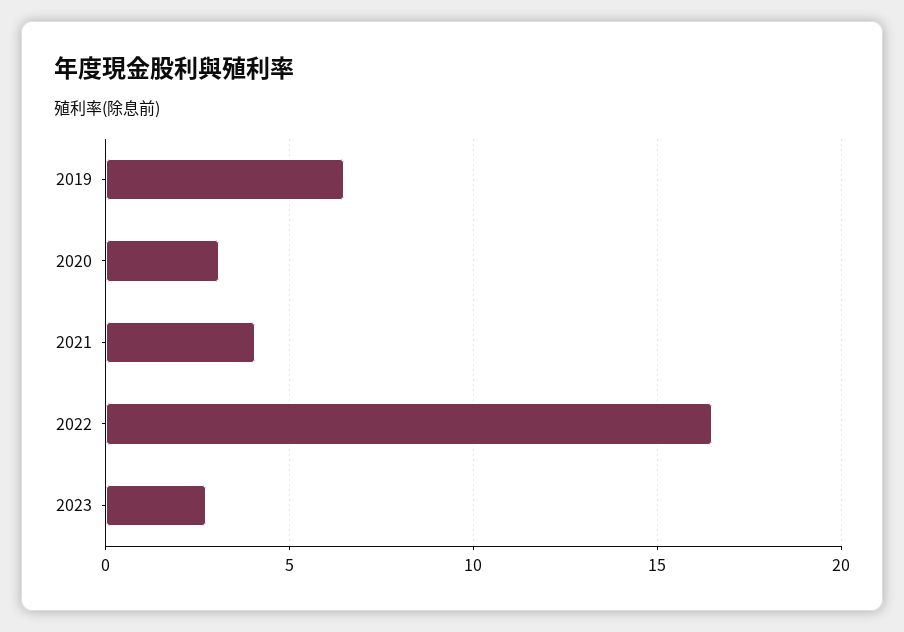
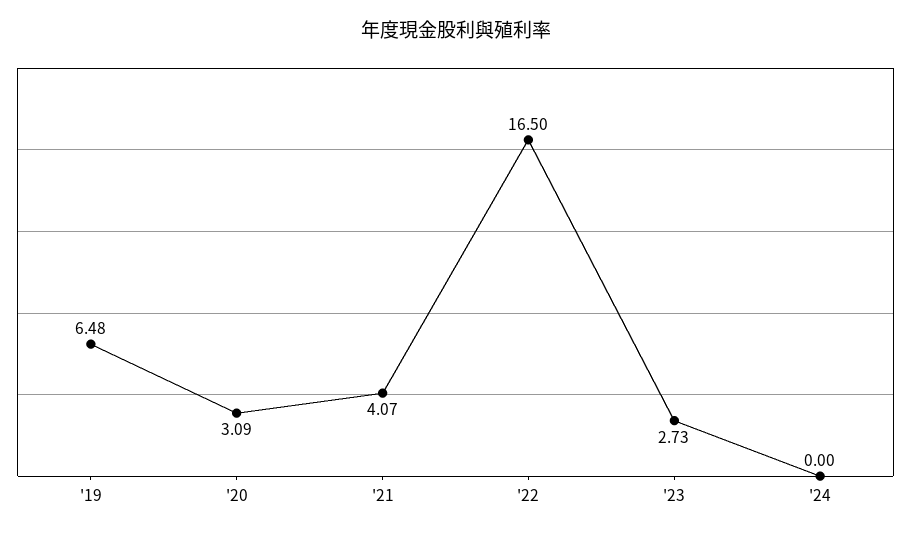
'24: none -> 0

